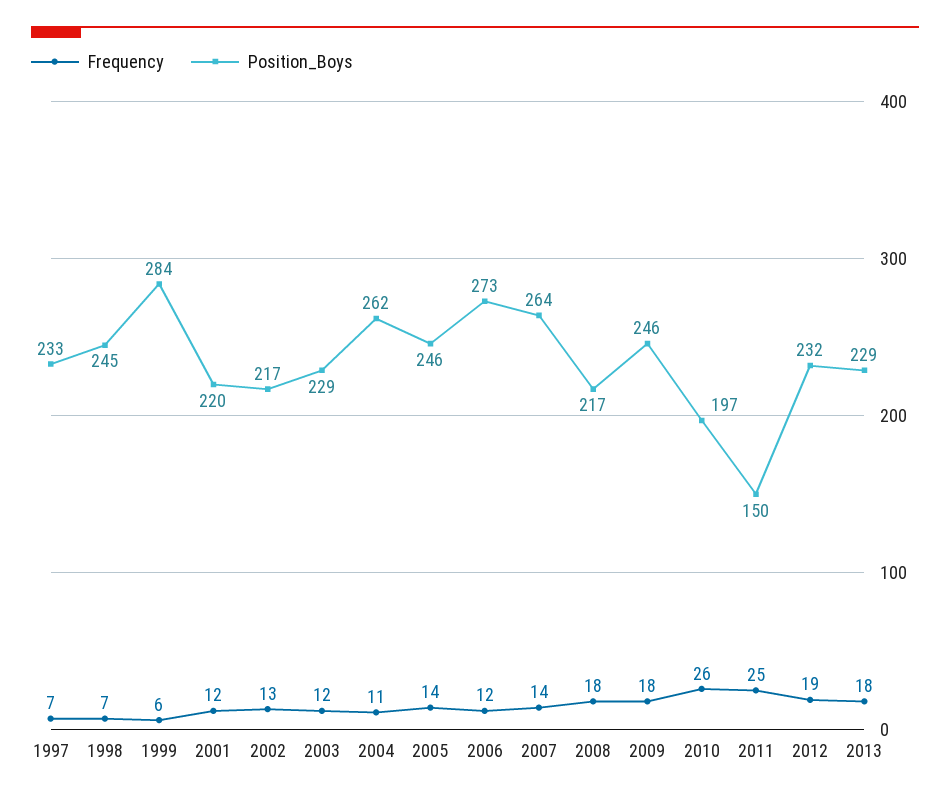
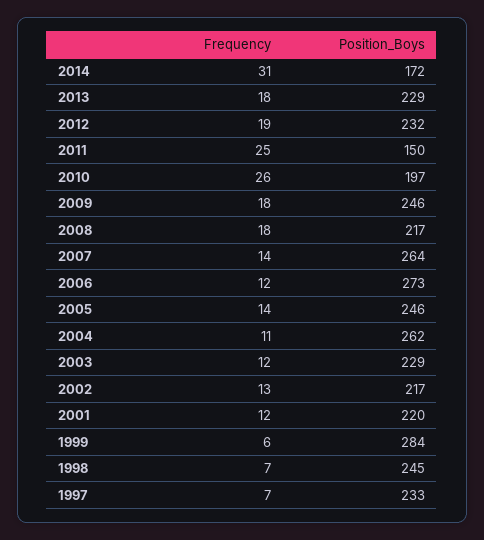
Frequency, 2014: none -> 31
Position_Boys, 2014: none -> 172

